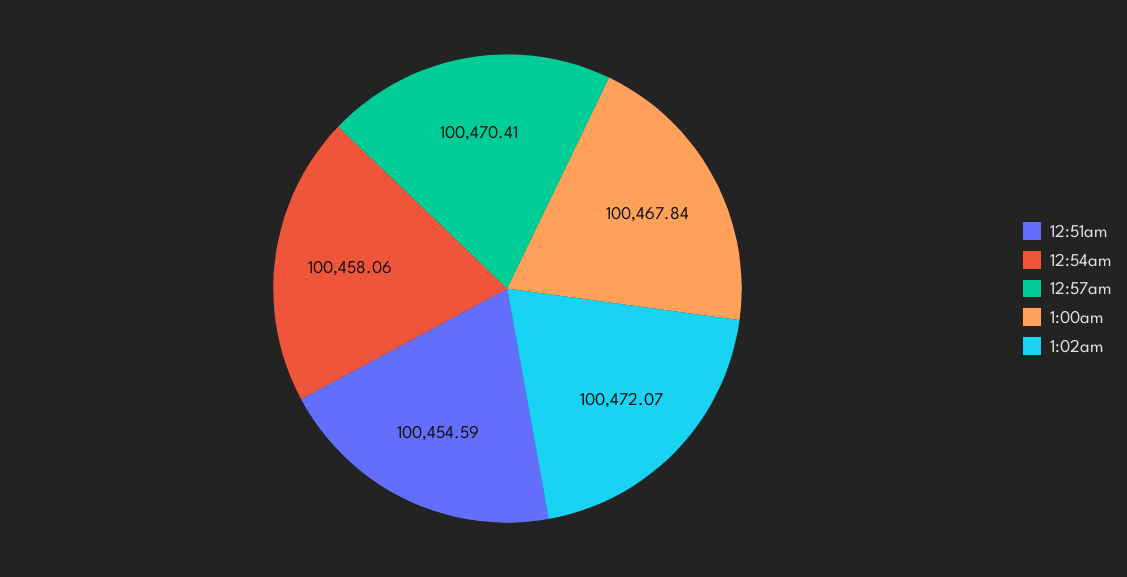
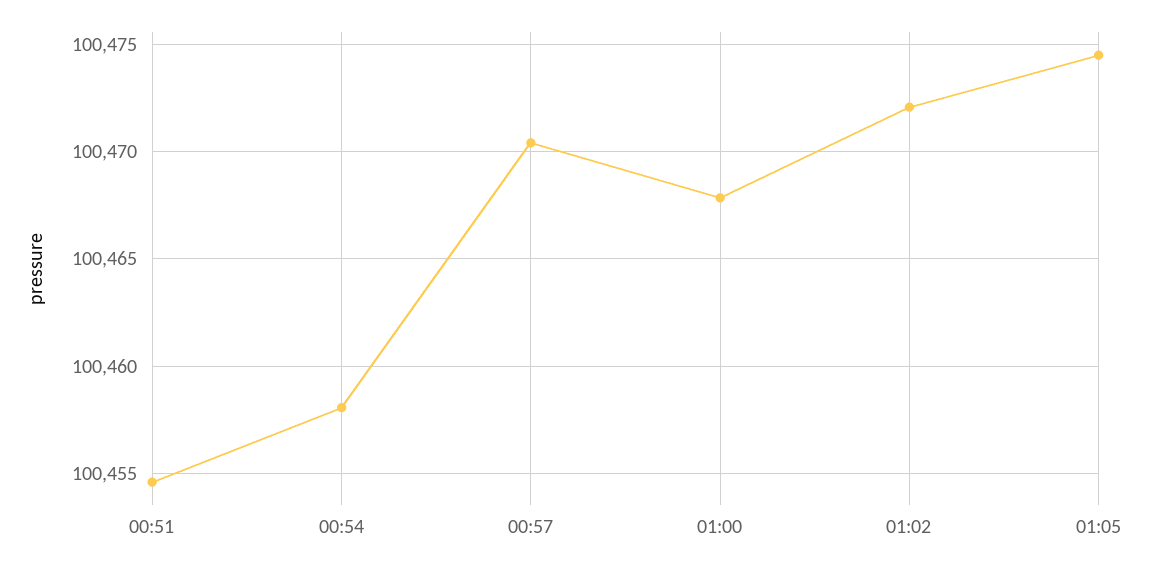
01:05: none -> 100474.5

